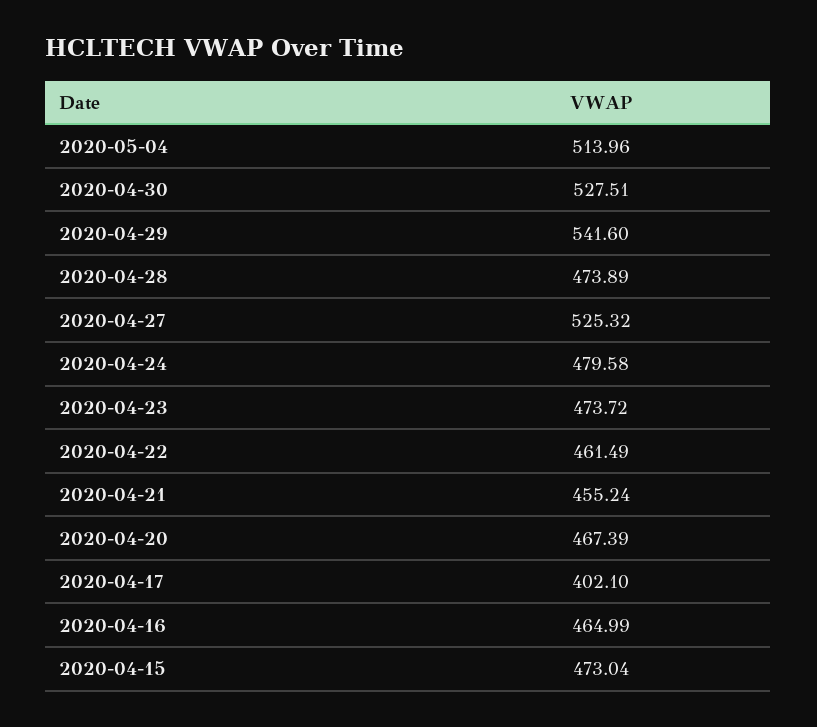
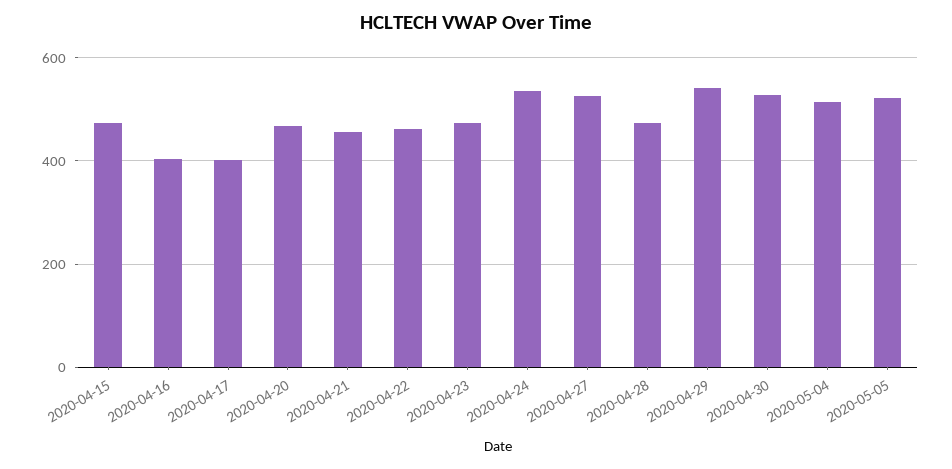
2020-04-24: 479.58 -> 540
2020-04-16: 464.99 -> 400
2020-05-05: none -> 520

